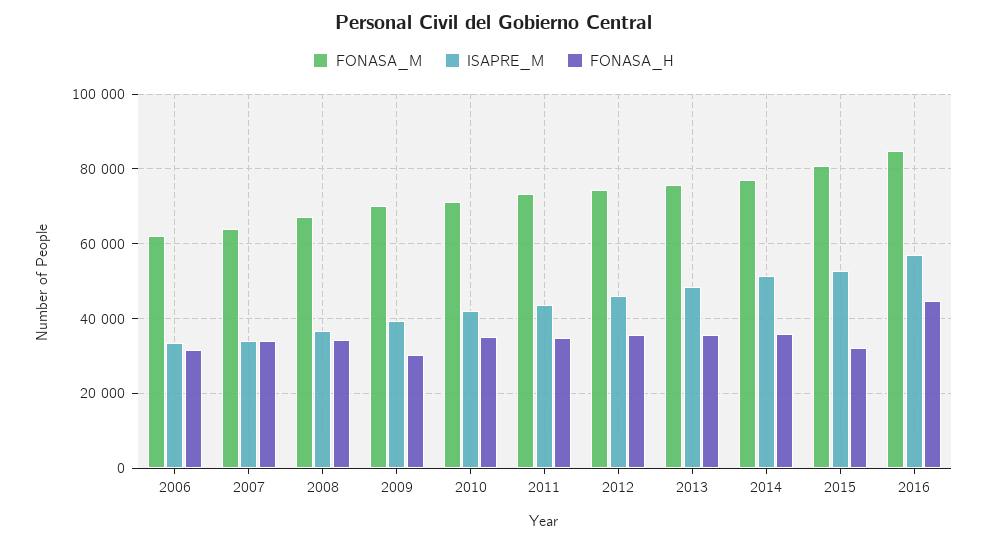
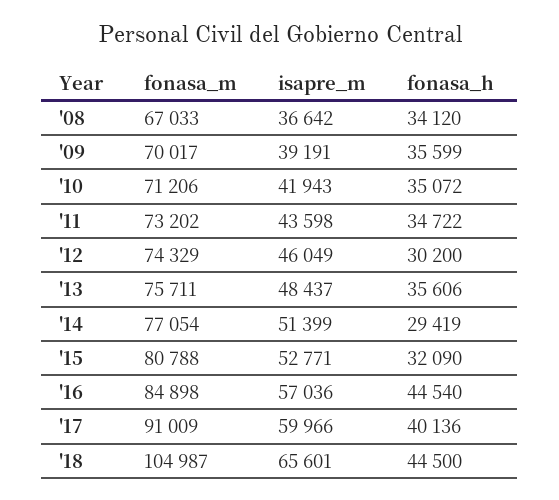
FONASA_M, 2006: 62000 -> none
ISAPRE_M, 2006: 34000 -> none
FONASA_H, 2006: 32000 -> none
FONASA_M, 2007: 64000 -> none
ISAPRE_M, 2007: 34000 -> none
FONASA_H, 2007: 34000 -> none
FONASA_H, 2009: 30000 -> 35599
FONASA_H, 2012: 36000 -> 30200
FONASA_H, 2014: 36000 -> 29419
FONASA_M, '17: none -> 91009
ISAPRE_M, '17: none -> 59966
FONASA_H, '17: none -> 40136
FONASA_M, '18: none -> 104987
ISAPRE_M, '18: none -> 65601
FONASA_H, '18: none -> 44500

